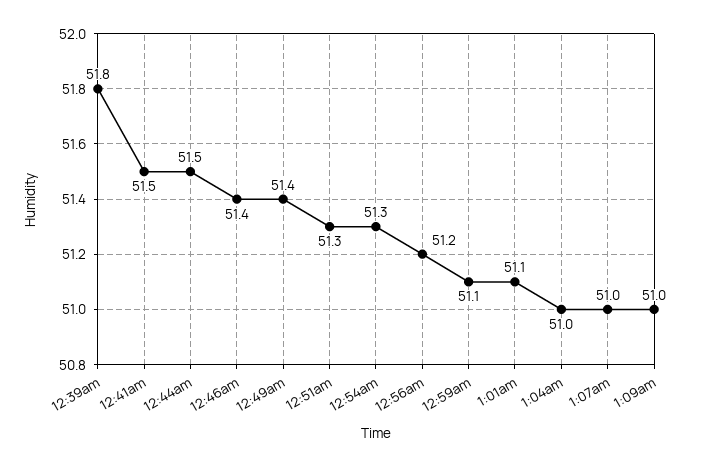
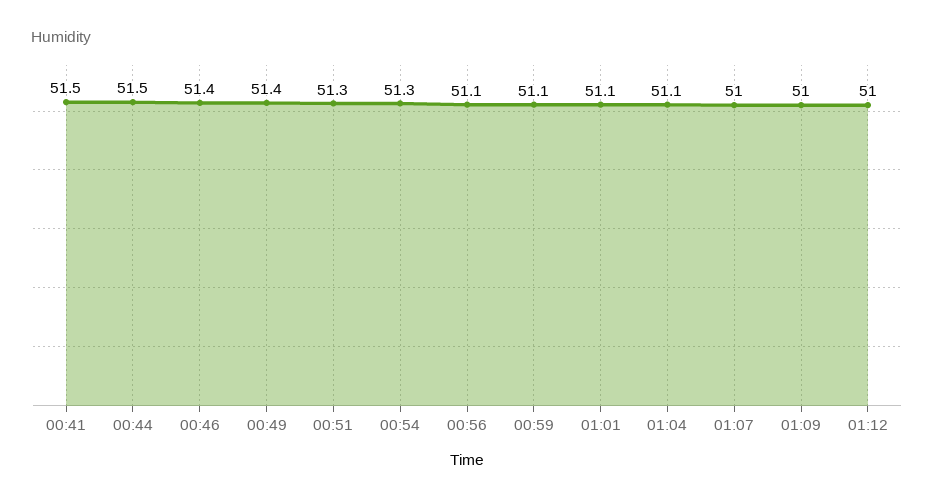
12:39am: 51.8 -> none
12:56am: 51.2 -> 51.1
1:04am: 51 -> 51.1
01:12: none -> 51

